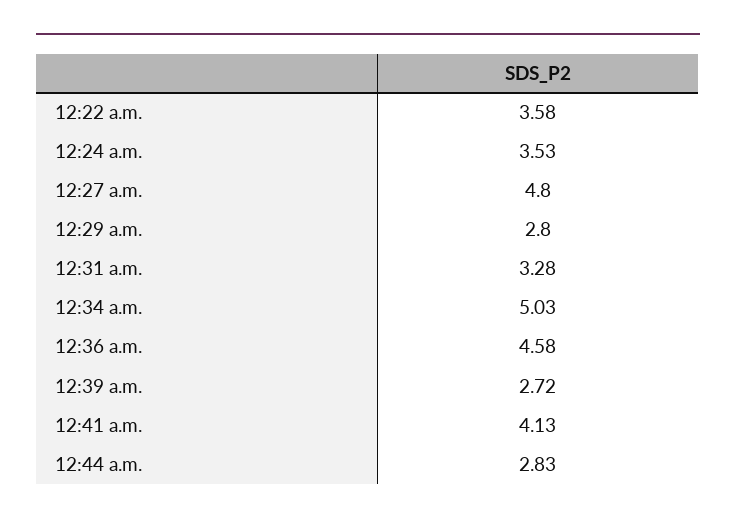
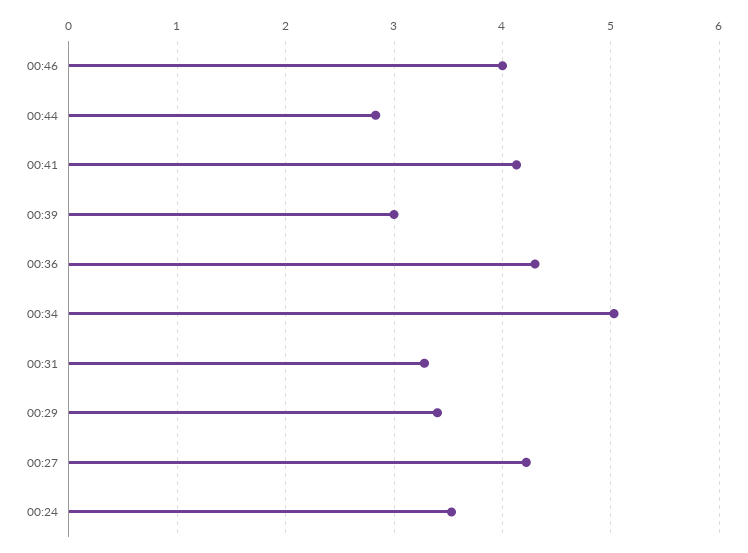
12:22 a.m.: 3.58 -> none
12:27 a.m.: 4.8 -> 4.2
12:29 a.m.: 2.8 -> 3.4
12:36 a.m.: 4.58 -> 4.3
12:39 a.m.: 2.72 -> 3
00:46: none -> 4

